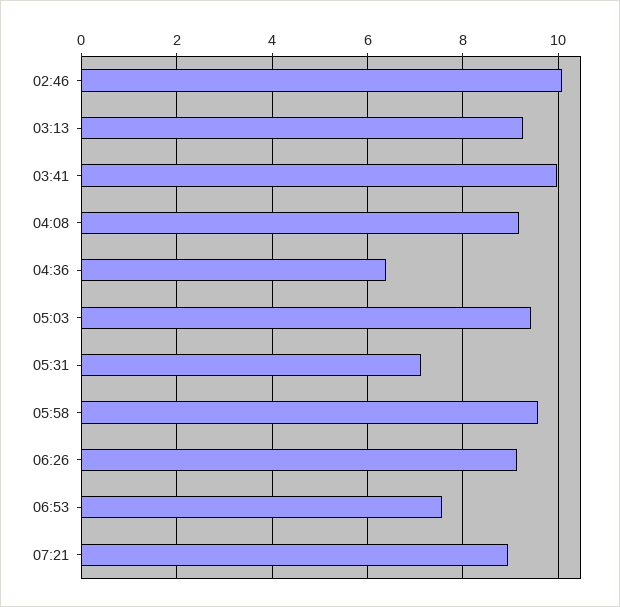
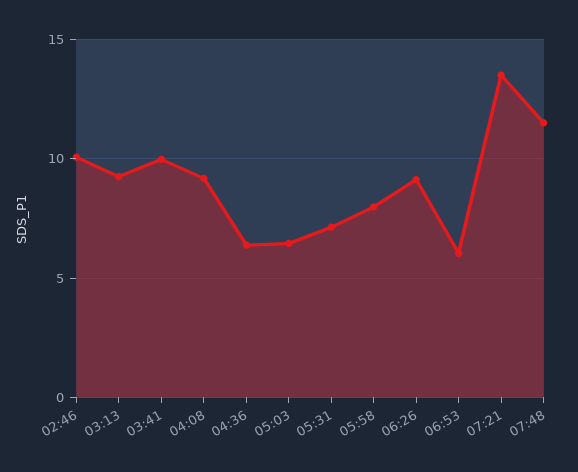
05:03: 9.4 -> 6.5
05:58: 9.6 -> 8
06:53: 7.6 -> 6
07:21: 9 -> 13.5
07:48: none -> 11.5

